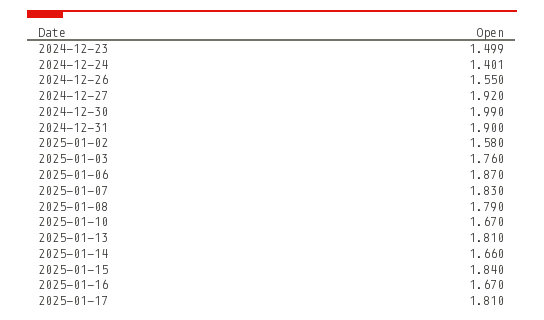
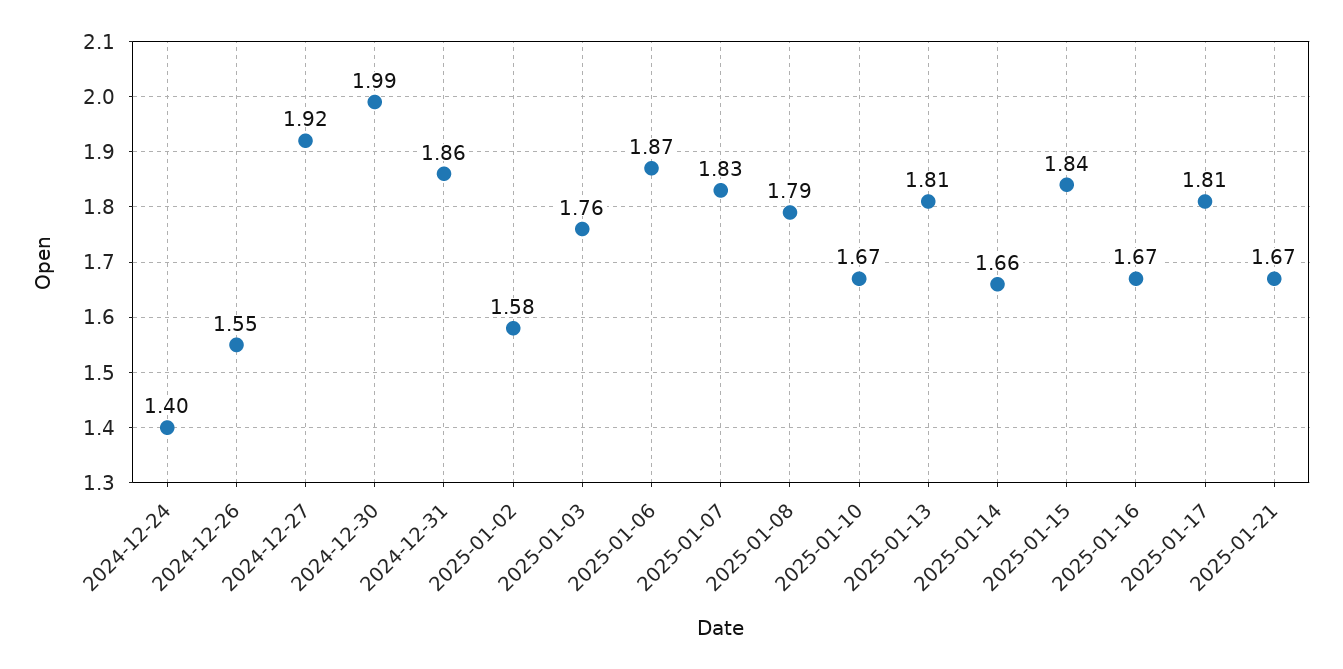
2024-12-23: 1.499 -> none
2024-12-31: 1.9 -> 1.86
2025-01-21: none -> 1.67

